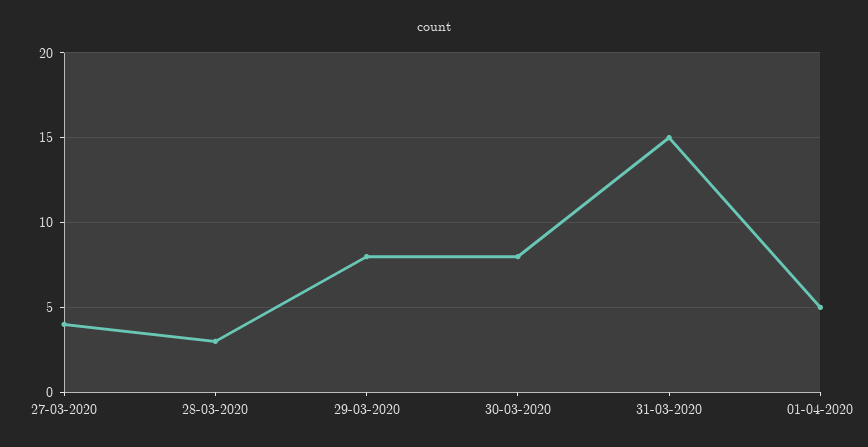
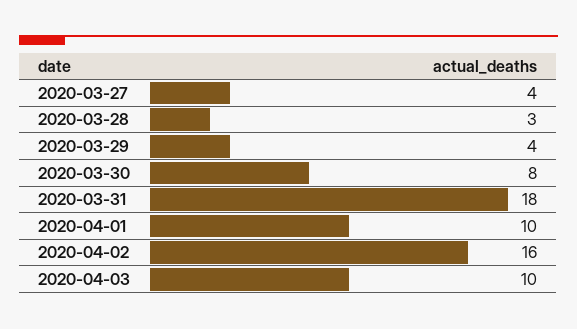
29-03-2020: 8 -> 4
31-03-2020: 15 -> 18
01-04-2020: 5 -> 10
2020-04-02: none -> 16
2020-04-03: none -> 10

